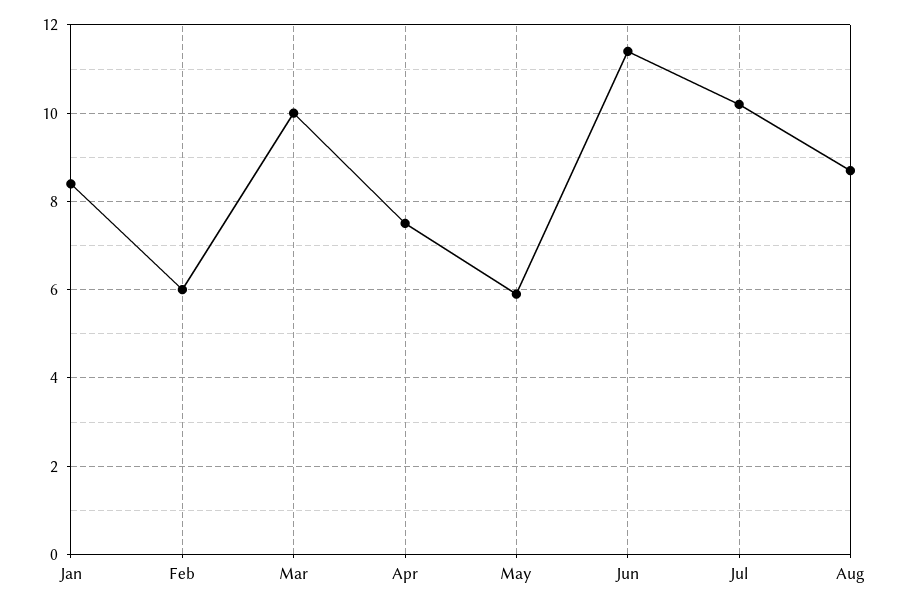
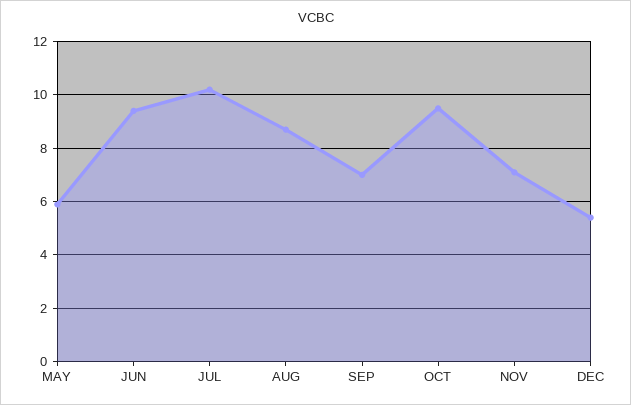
Jan: 8.5 -> none
Feb: 6 -> none
Mar: 10 -> none
Apr: 7.5 -> none
Jun: 11.5 -> 9.5
SEP: none -> 7
OCT: none -> 9.5
NOV: none -> 7
DEC: none -> 5.5

